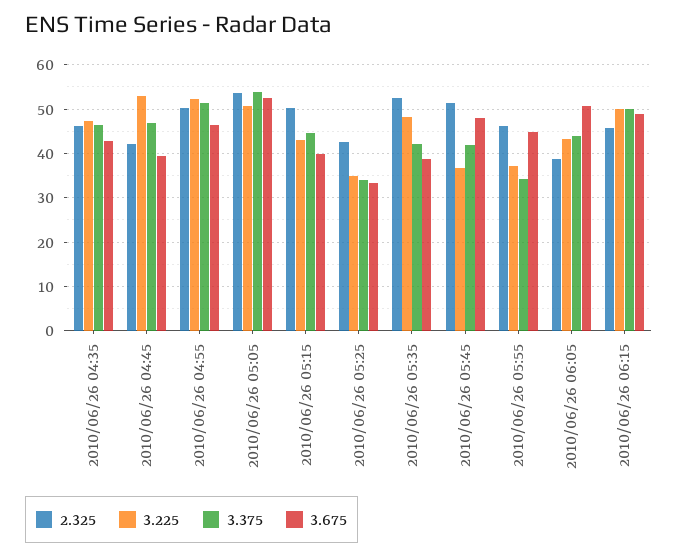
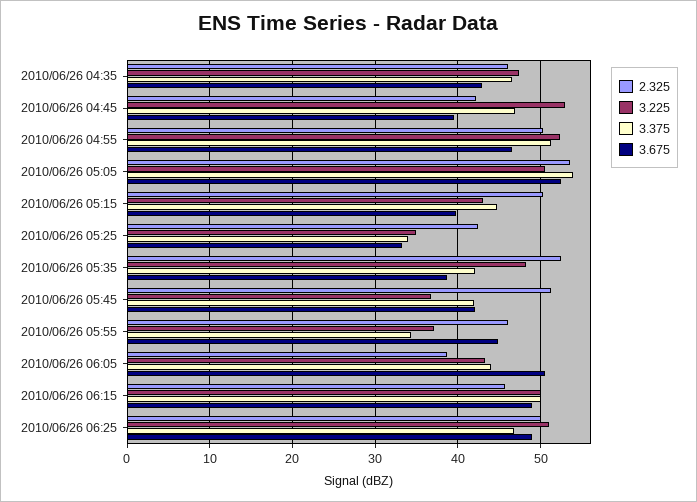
3.675, 2010/06/26 05:45: 48 -> 42
2.325, 2010/06/26 06:25: none -> 50
3.225, 2010/06/26 06:25: none -> 51
3.375, 2010/06/26 06:25: none -> 47
3.675, 2010/06/26 06:25: none -> 49

